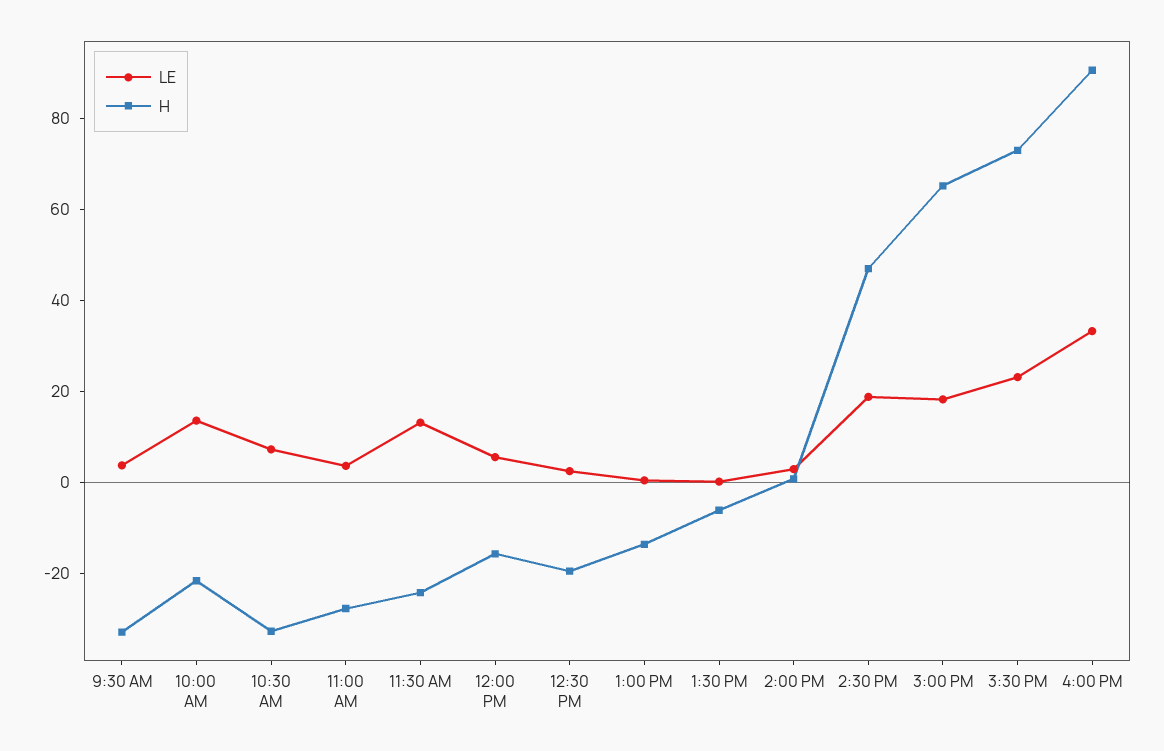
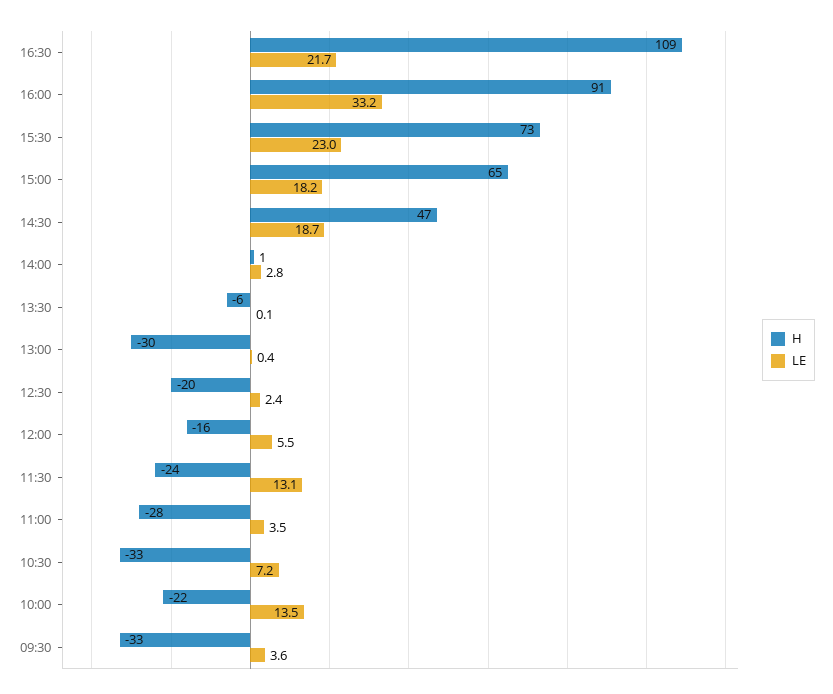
H, 1:00 PM: -15 -> -30
H, 16:30: none -> 109
LE, 16:30: none -> 21.7

